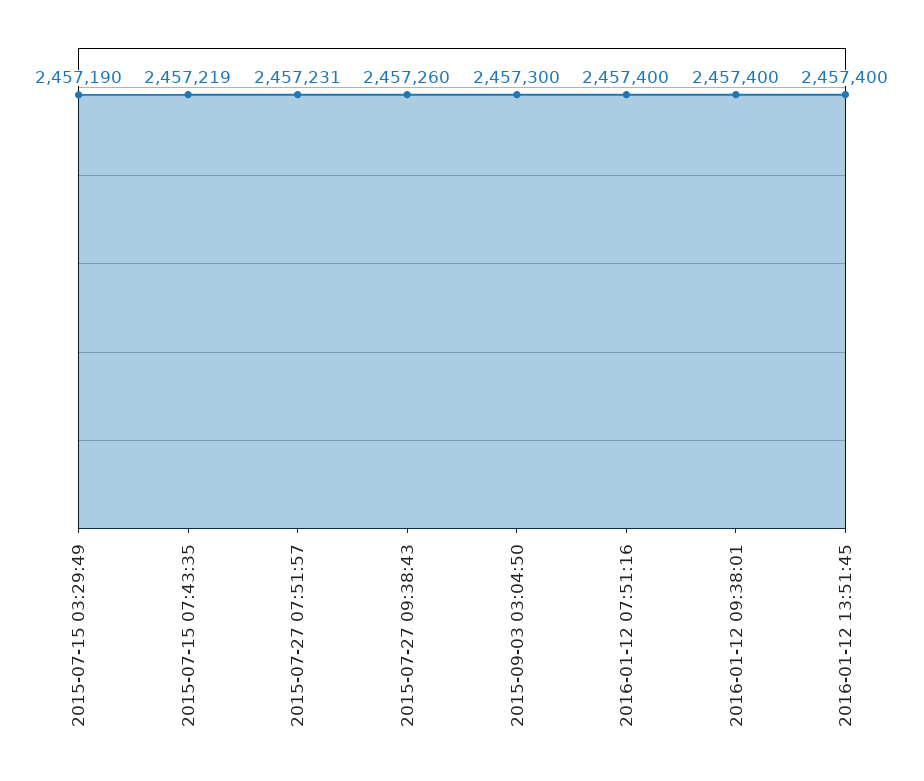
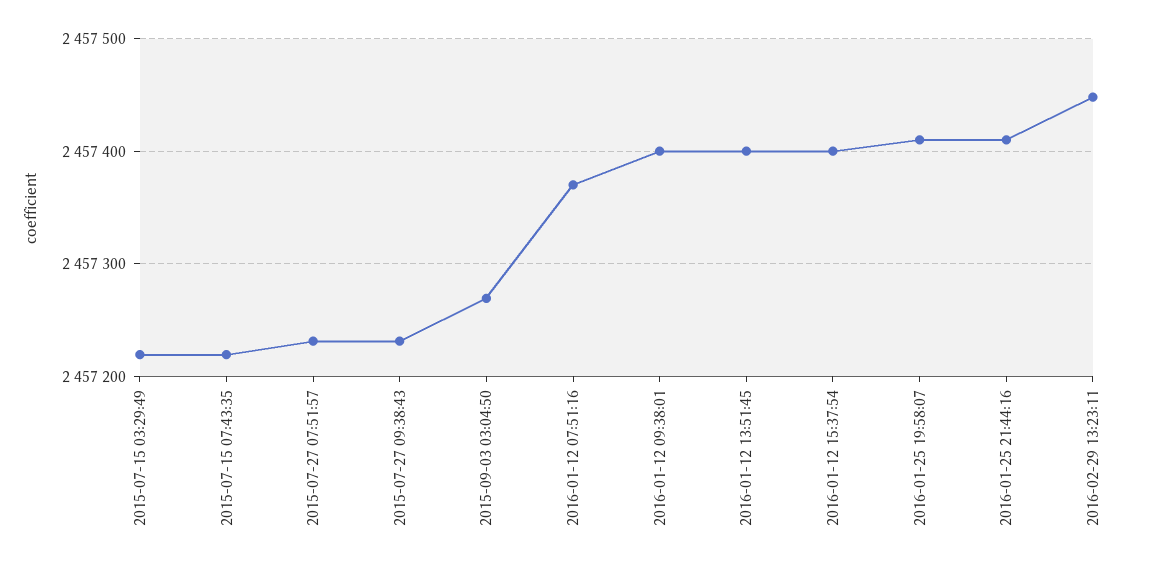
2015-07-15 03:29:49: 2457190 -> 2457220
2015-07-27 09:38:43: 2457260 -> 2457230
2015-09-03 03:04:50: 2457300 -> 2457270
2016-01-12 07:51:16: 2457400 -> 2457370
2016-01-12 15:37:54: none -> 2457400
2016-01-25 19:58:07: none -> 2457410
2016-01-25 21:44:16: none -> 2457410
2016-02-29 13:23:11: none -> 2457450

